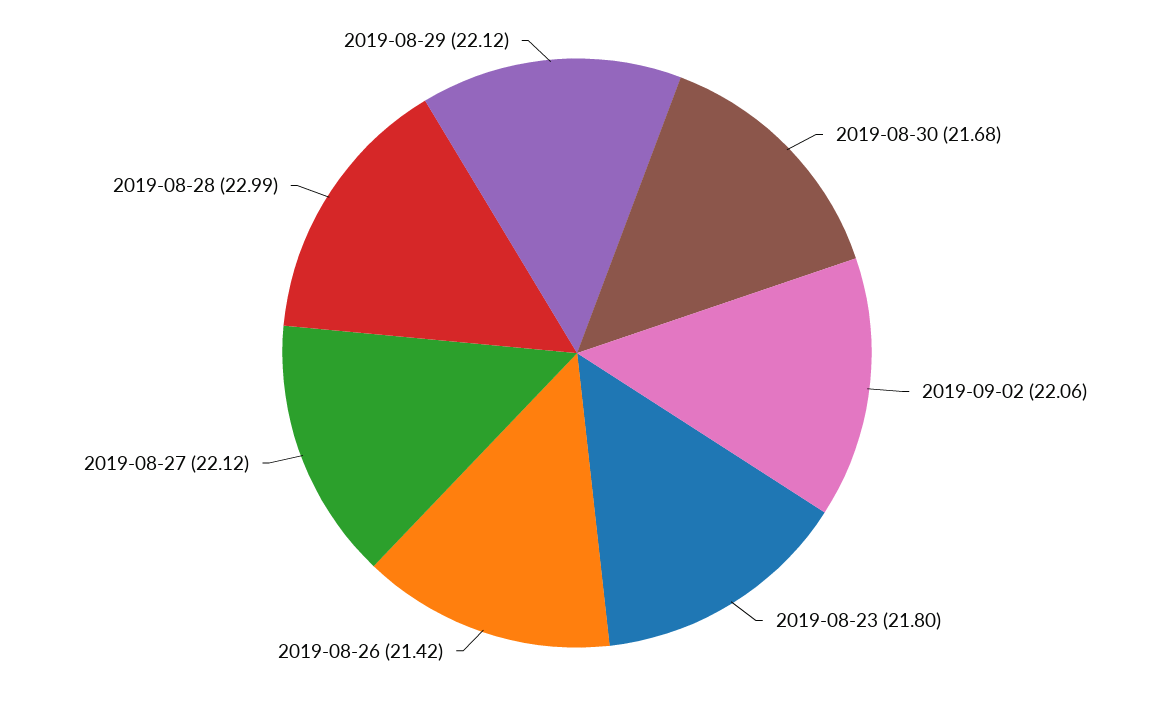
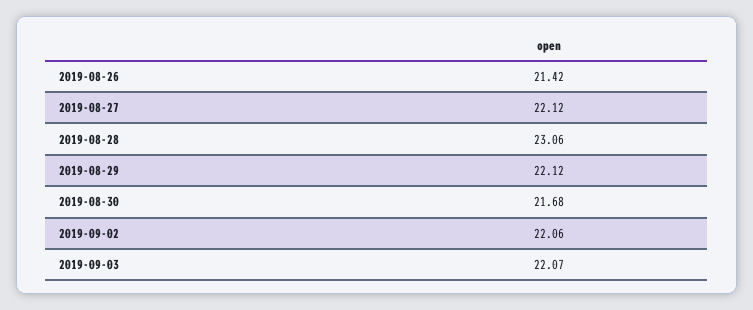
2019-08-23: 21.8 -> none
2019-08-28: 22.99 -> 23.06
2019-09-03: none -> 22.07

